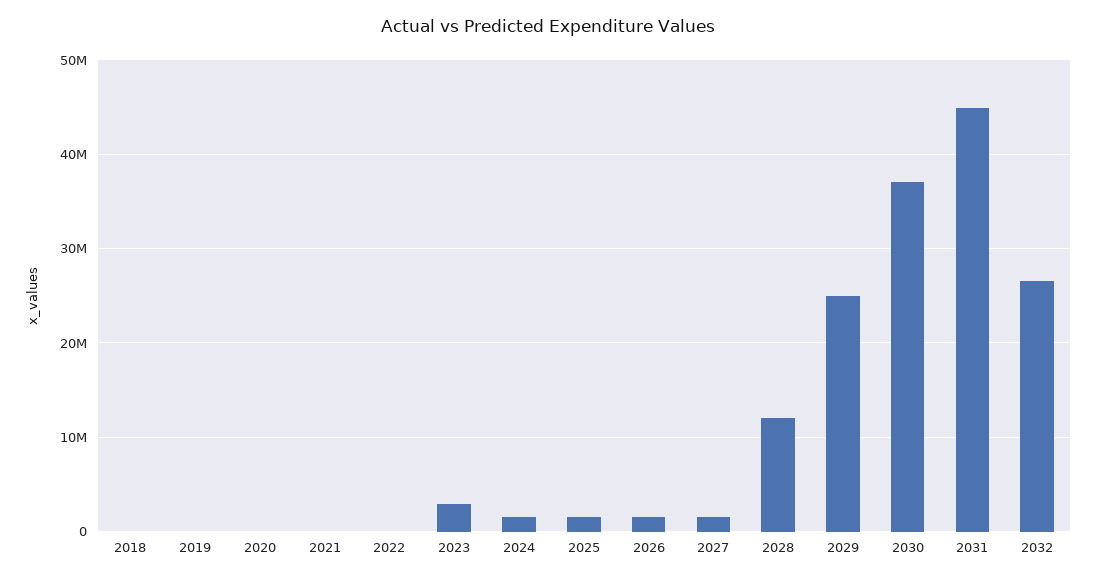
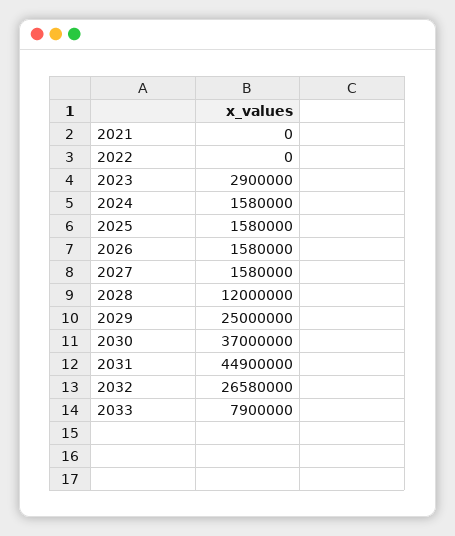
2018: 0 -> none
2019: 0 -> none
2020: 0 -> none
2033: none -> 7900000

